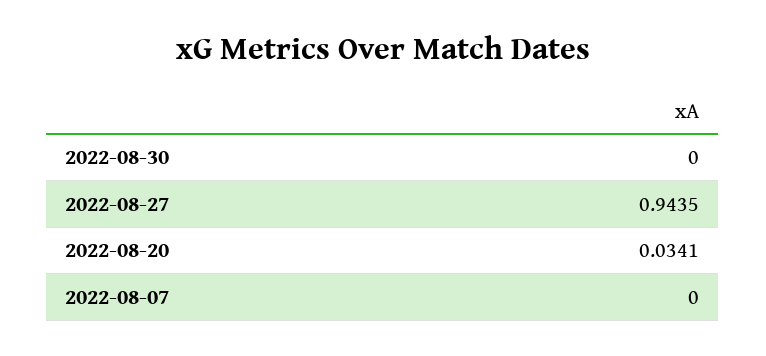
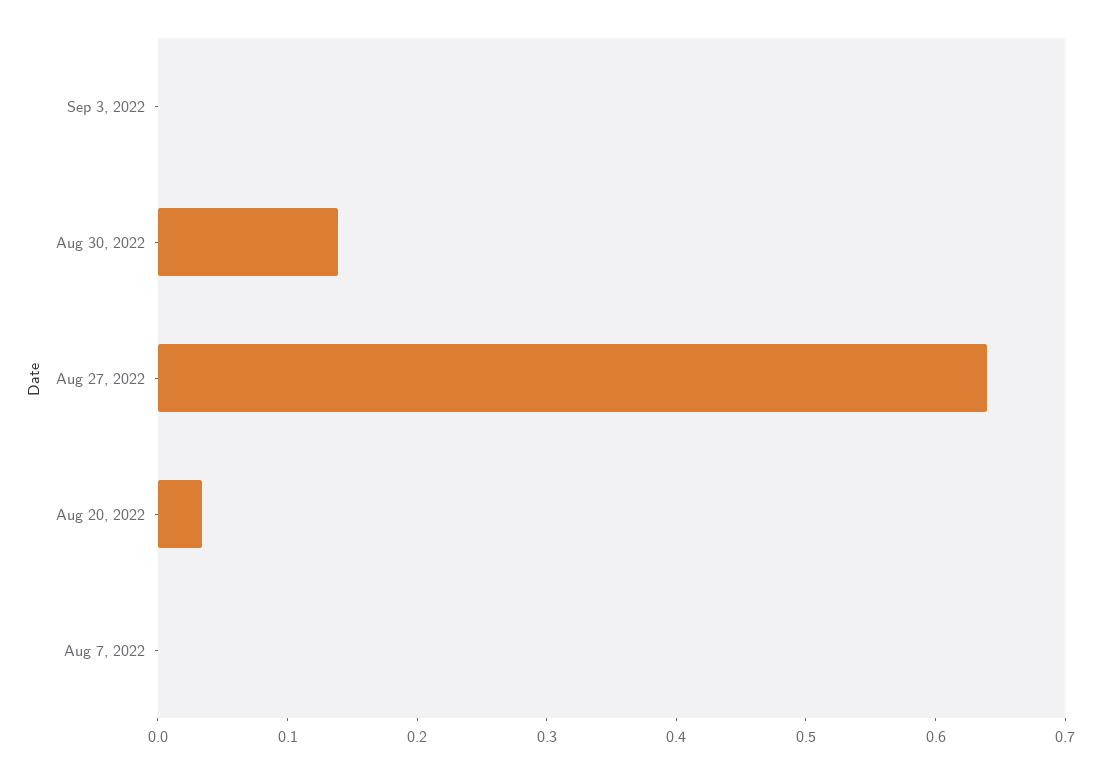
2022-08-30: 0 -> 0.14
2022-08-27: 0.9435 -> 0.64
Sep 3, 2022: none -> 0

